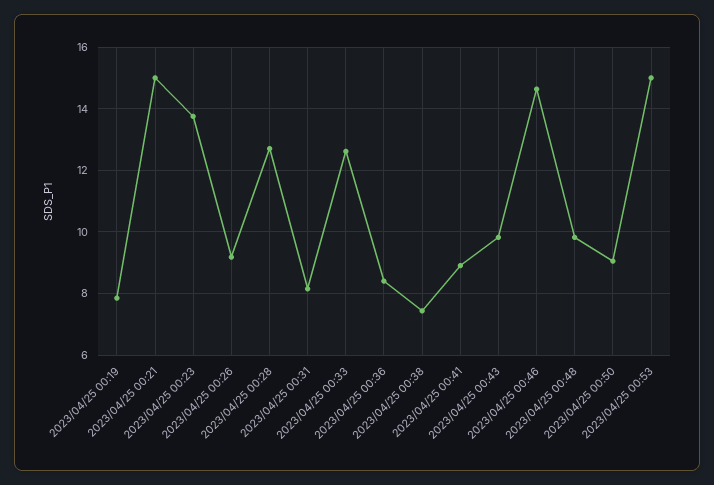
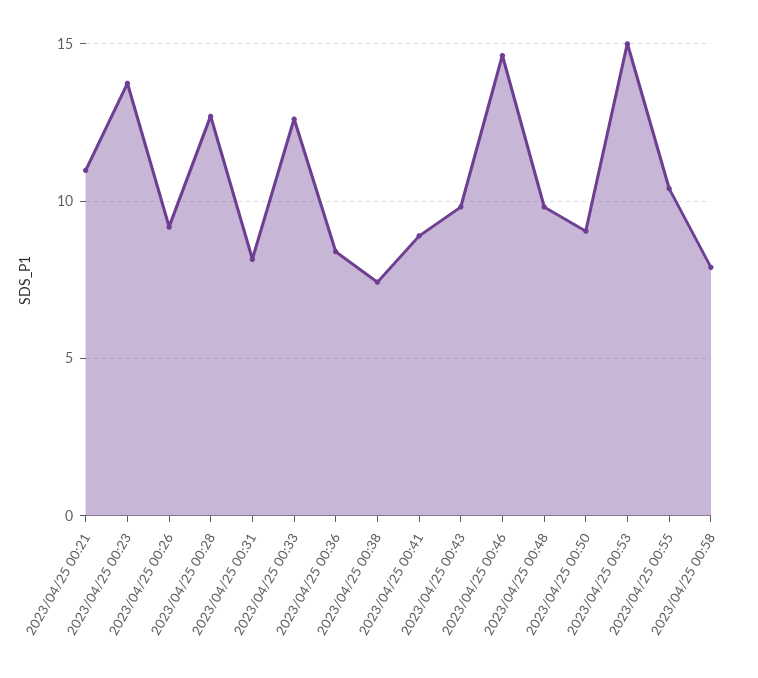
2023/04/25 00:19: 7.8 -> none
2023/04/25 00:21: 15 -> 11
2023/04/25 00:55: none -> 10.5
2023/04/25 00:58: none -> 8

